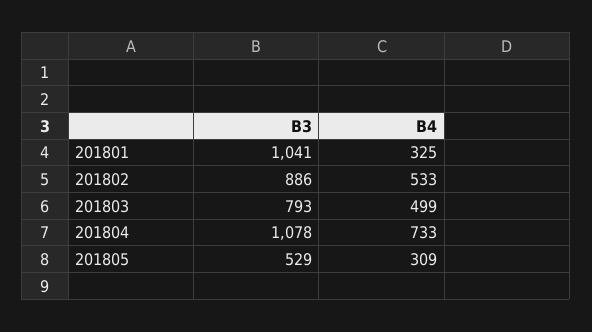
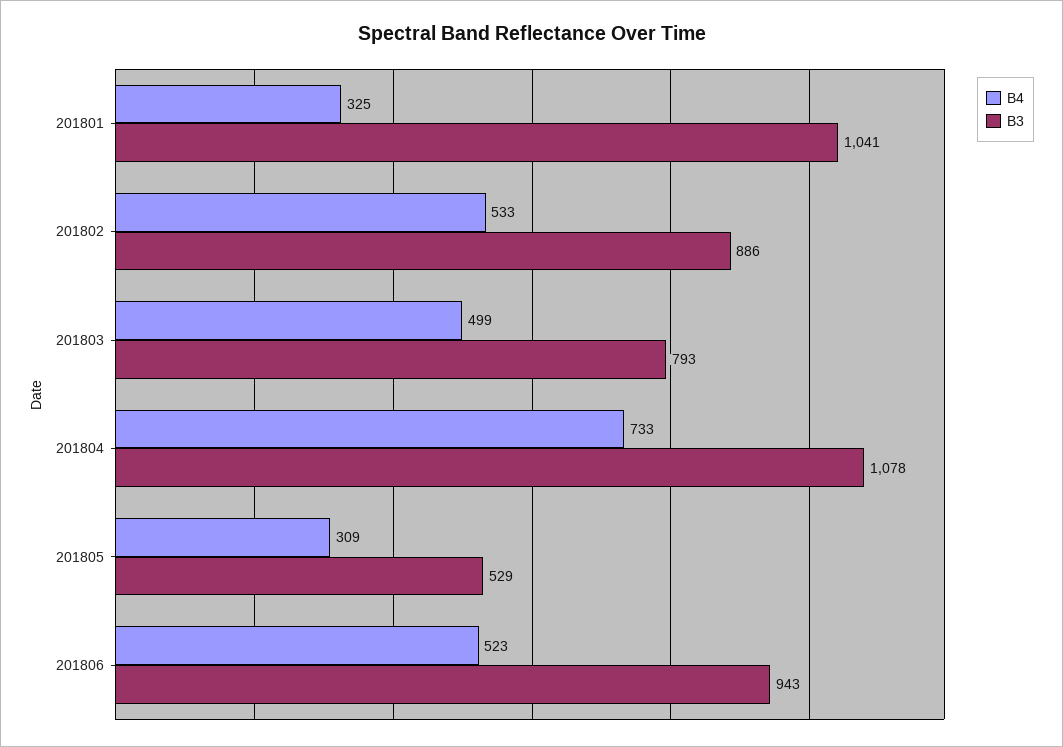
B4, 201806: none -> 523
B3, 201806: none -> 943

